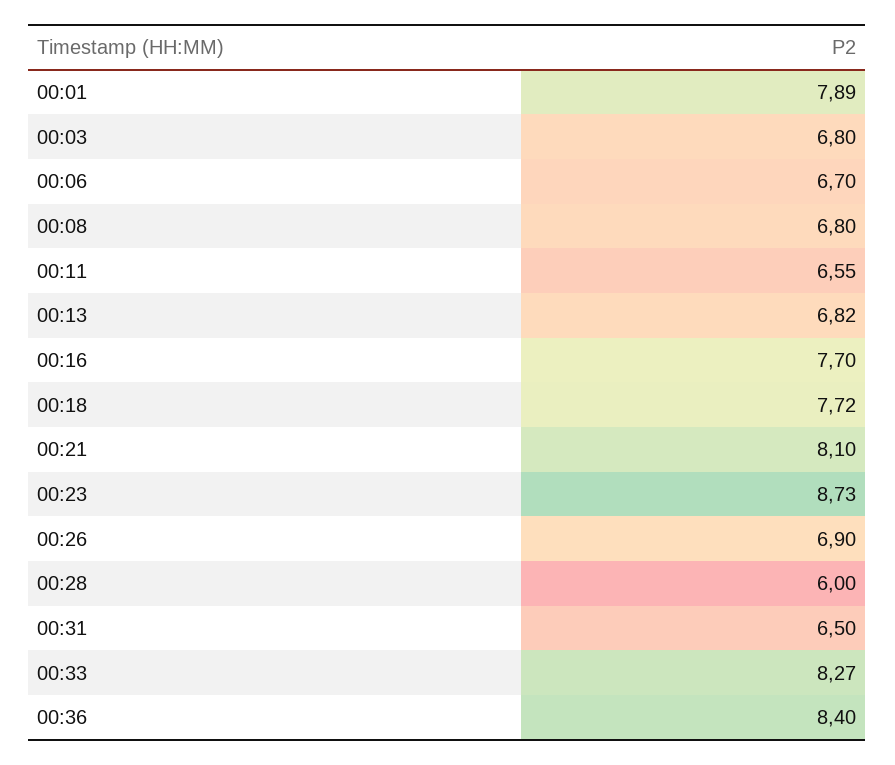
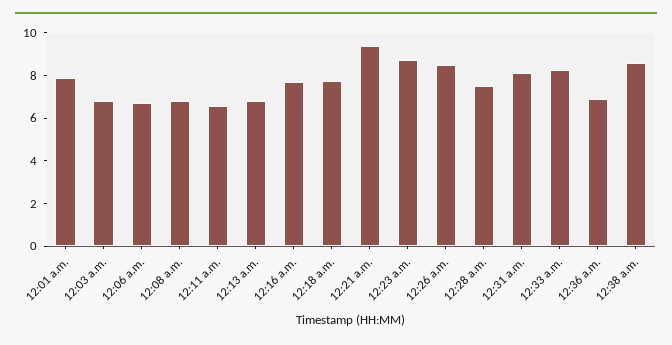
00:21: 8.1 -> 9.5
00:26: 6.9 -> 8.5
00:28: 6 -> 7.5
00:31: 6.5 -> 8
00:36: 8.4 -> 7
12:38 a.m.: none -> 8.5

